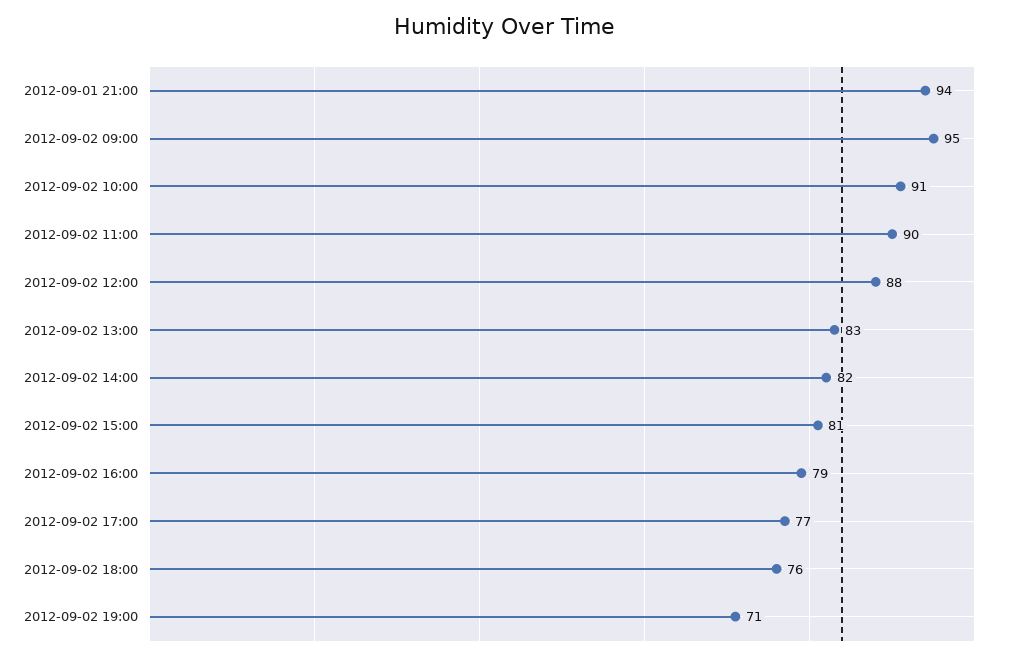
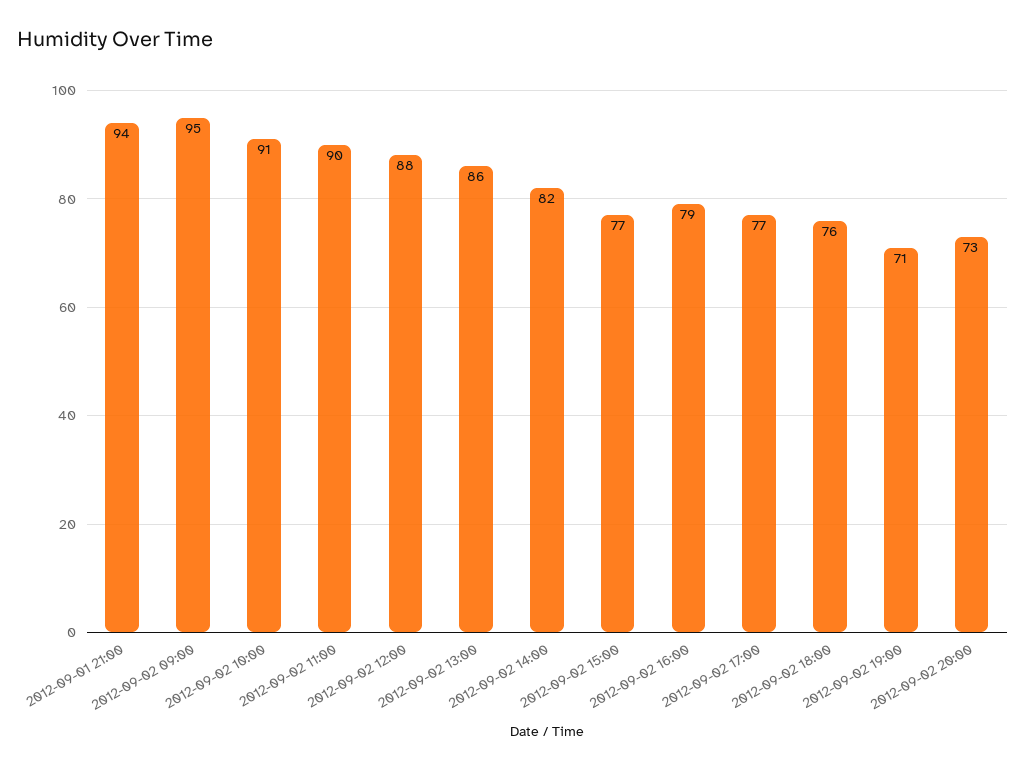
2012-09-02 13:00: 83 -> 86
2012-09-02 15:00: 81 -> 77
2012-09-02 20:00: none -> 73

